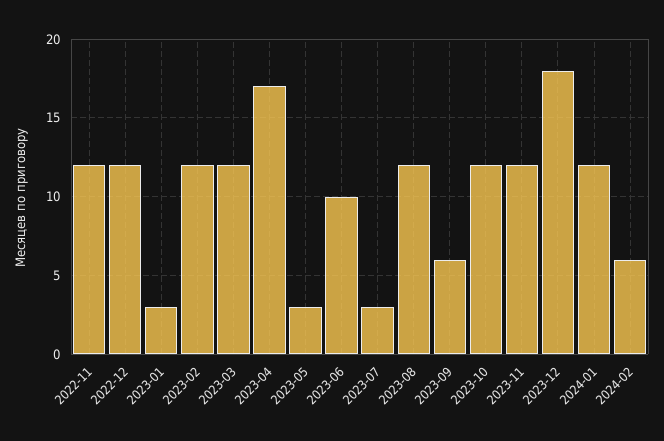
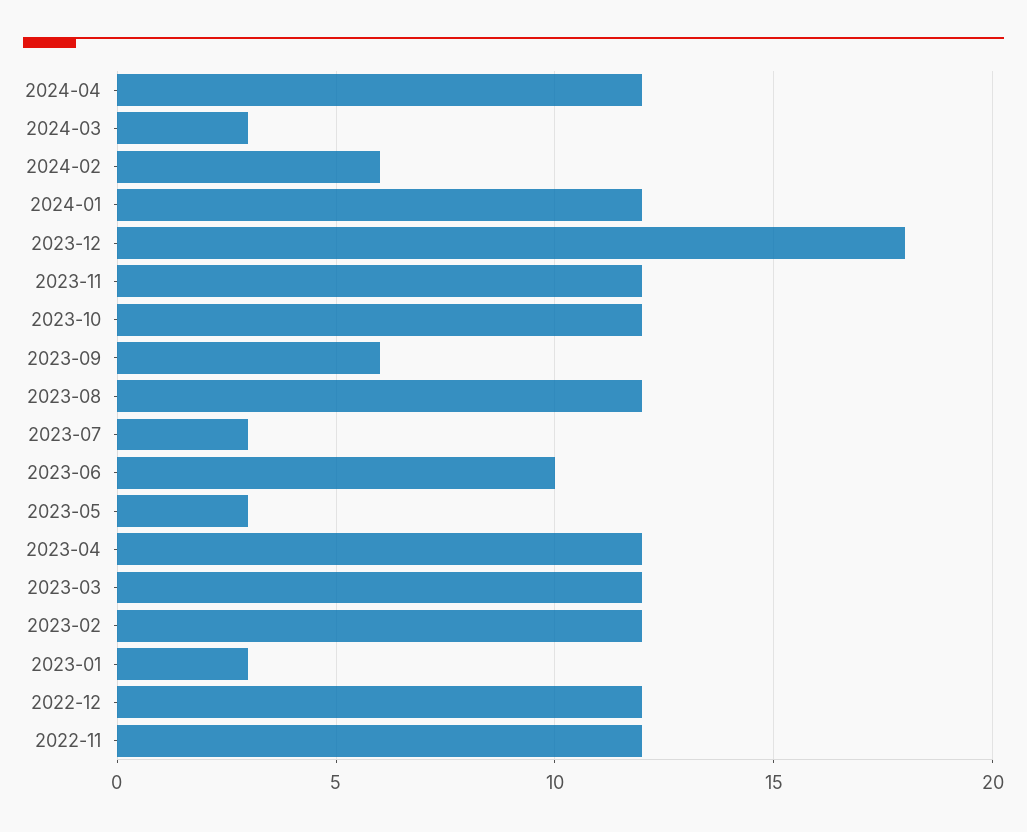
2023-04: 17 -> 12
2024-04: none -> 12
2024-03: none -> 3

